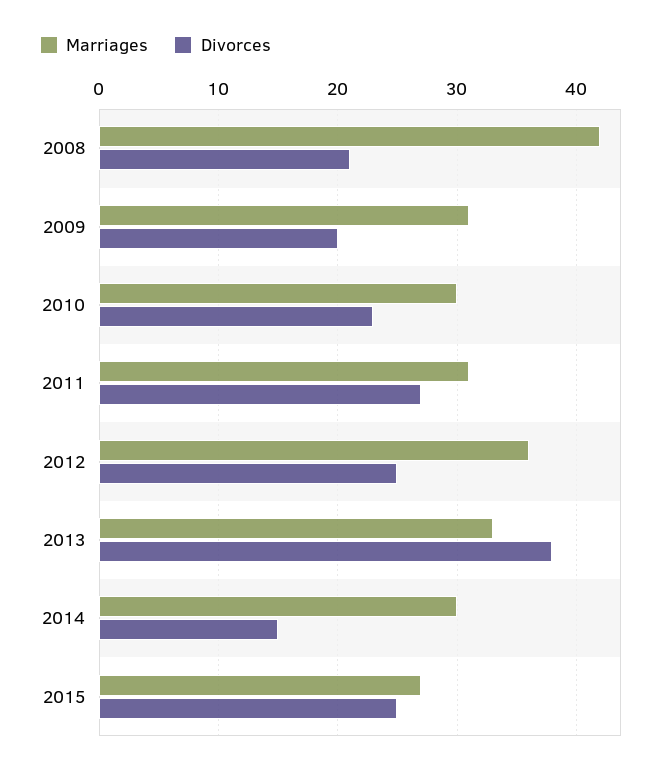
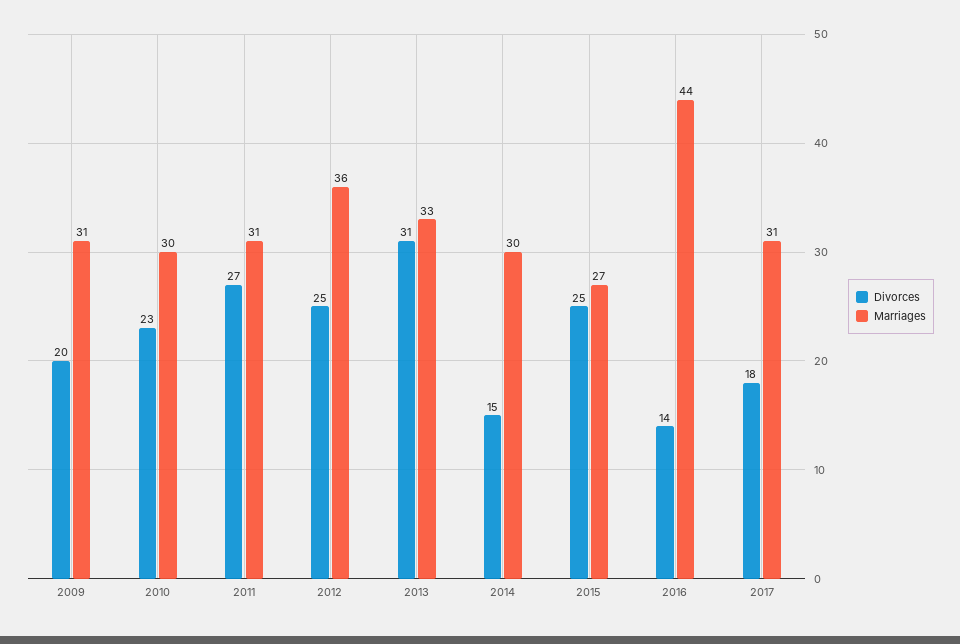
Marriages, 2008: 42 -> none
Divorces, 2008: 21 -> none
Divorces, 2013: 38 -> 31
Divorces, 2016: none -> 14
Marriages, 2016: none -> 44
Divorces, 2017: none -> 18
Marriages, 2017: none -> 31

